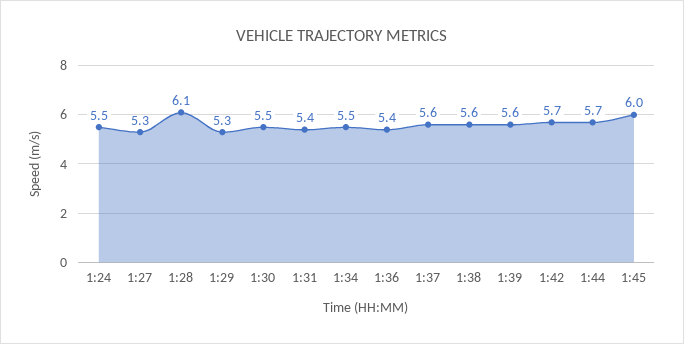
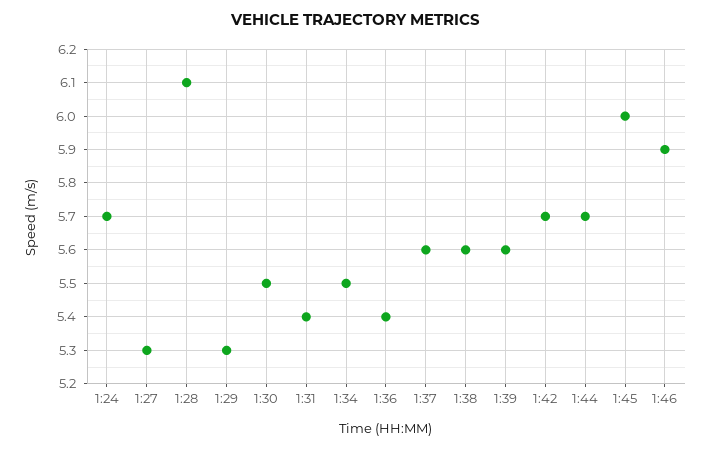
1:24: 5.5 -> 5.7
1:46: none -> 5.9

